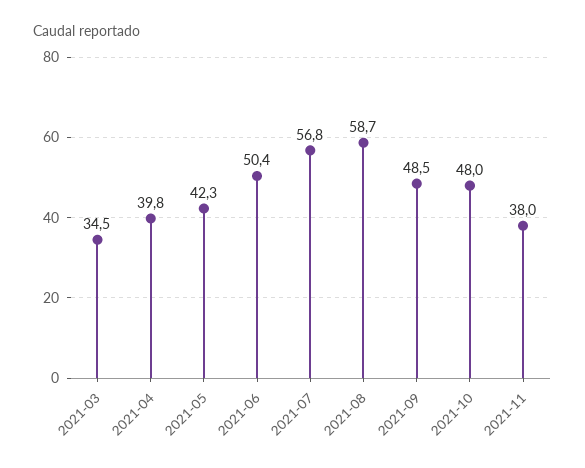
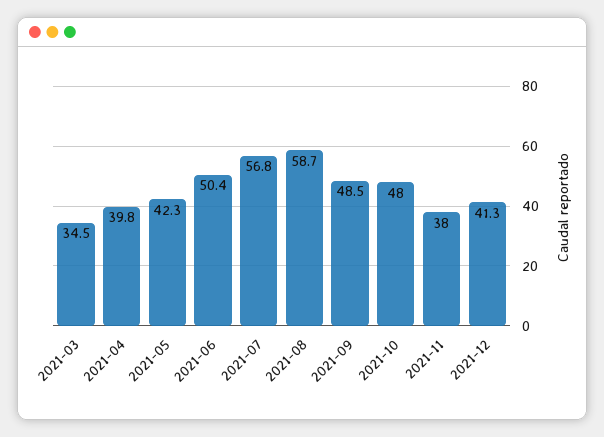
2021-12: none -> 41.3

